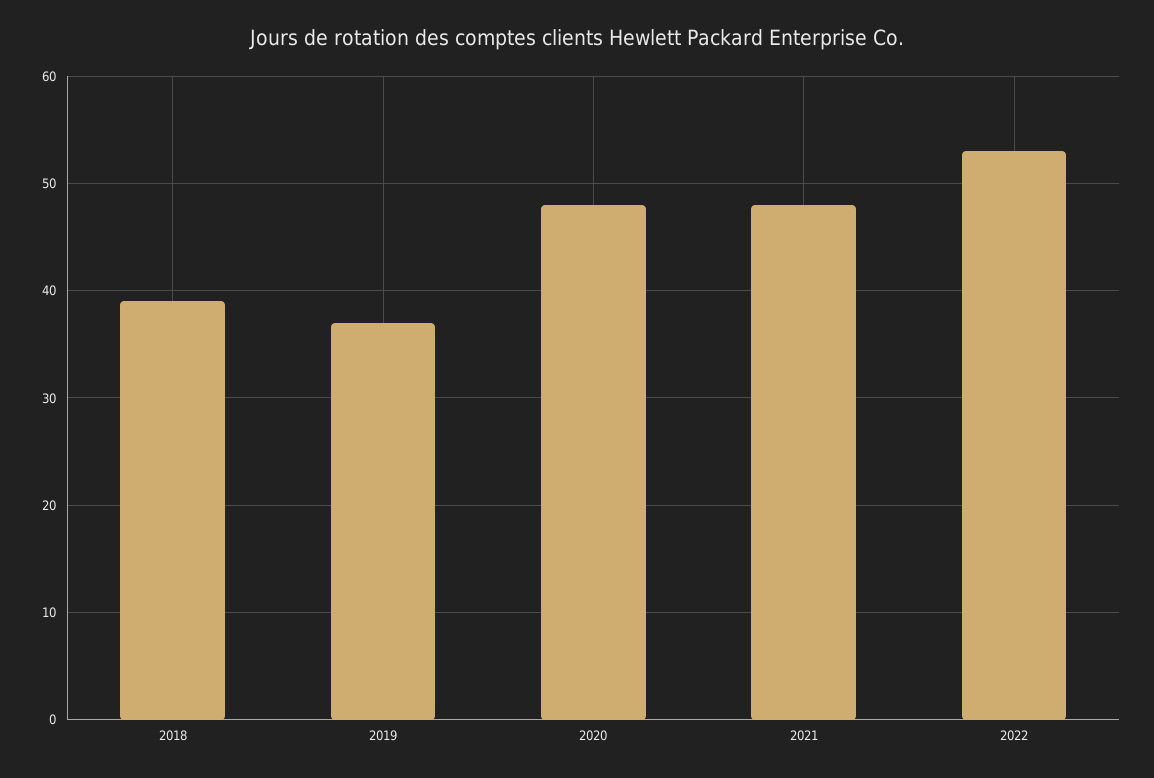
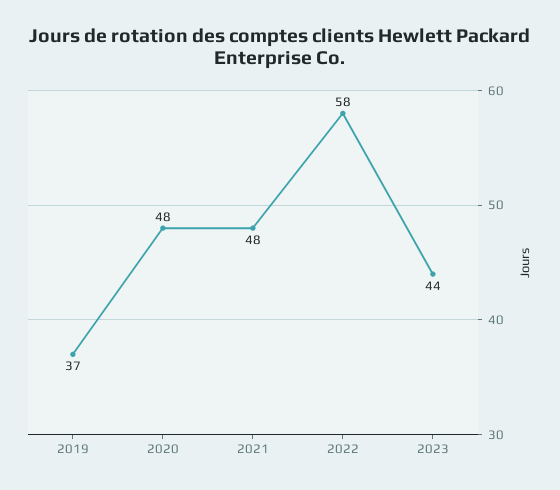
2018: 39 -> none
2022: 53 -> 58
2023: none -> 44

